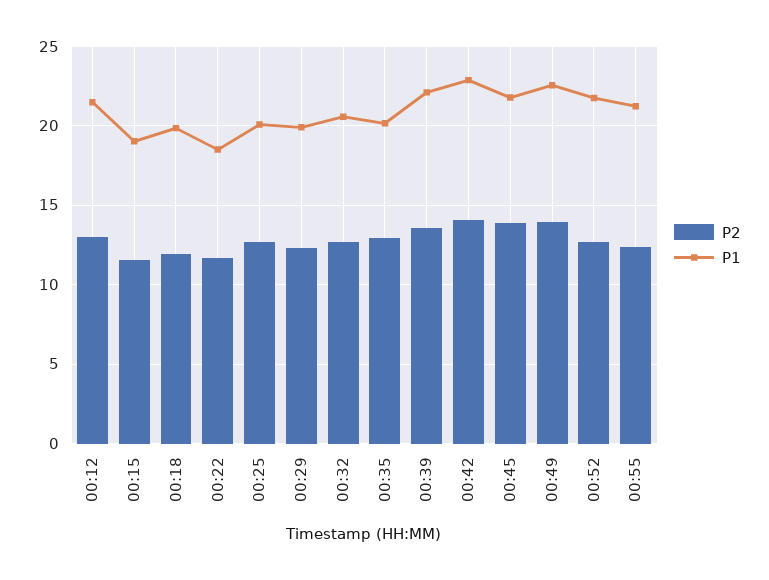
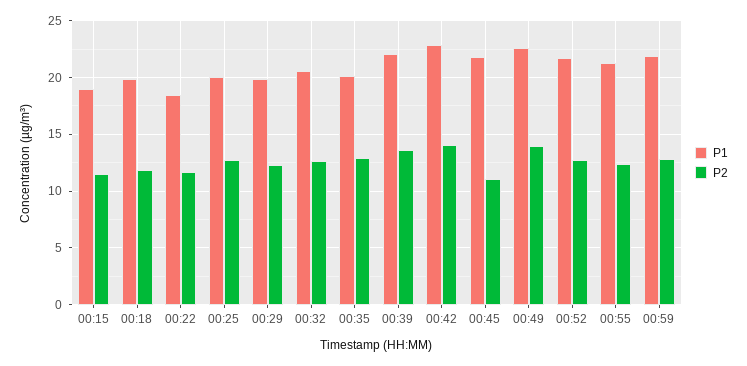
P2, 00:12: 13 -> none
P1, 00:12: 21.5 -> none
P2, 00:45: 14 -> 11
P1, 00:59: none -> 22
P2, 00:59: none -> 13

